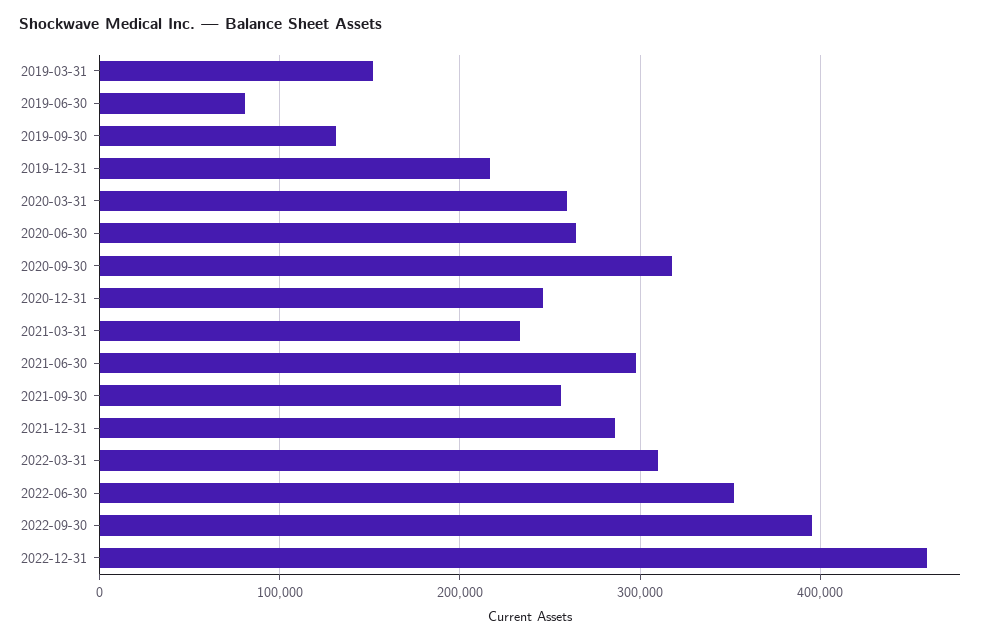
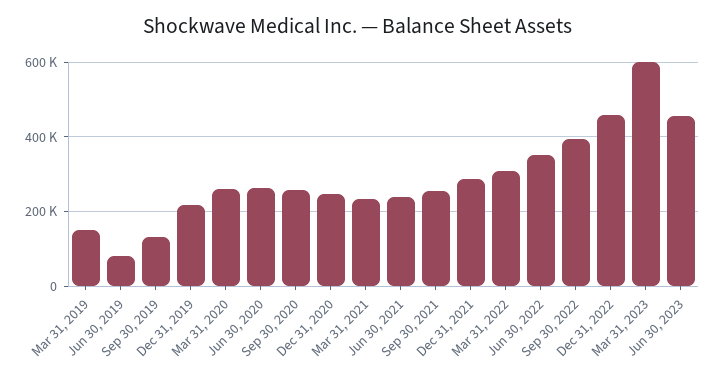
2020-09-30: 320000 -> 260000
2021-06-30: 300000 -> 240000
Mar 31, 2023: none -> 600000
Jun 30, 2023: none -> 460000

